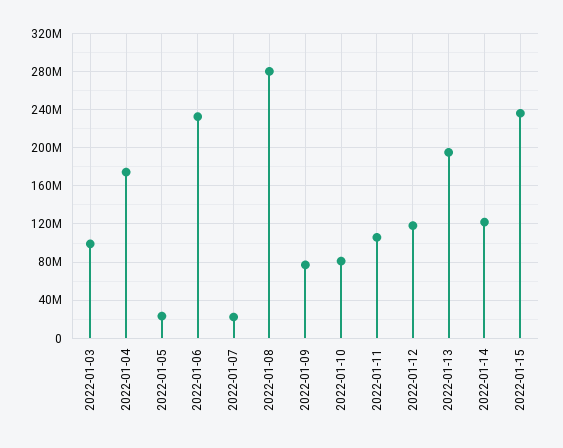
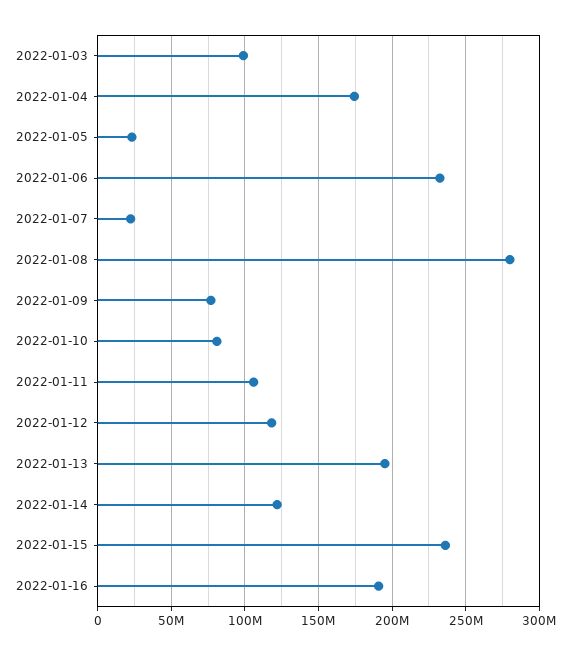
2022-01-16: none -> 190000000

